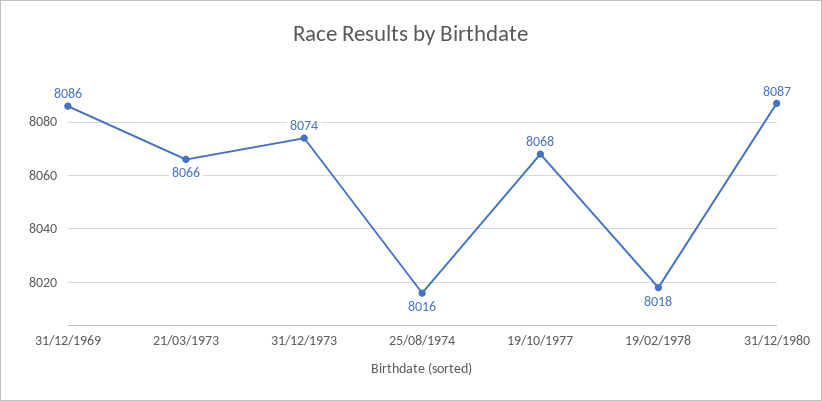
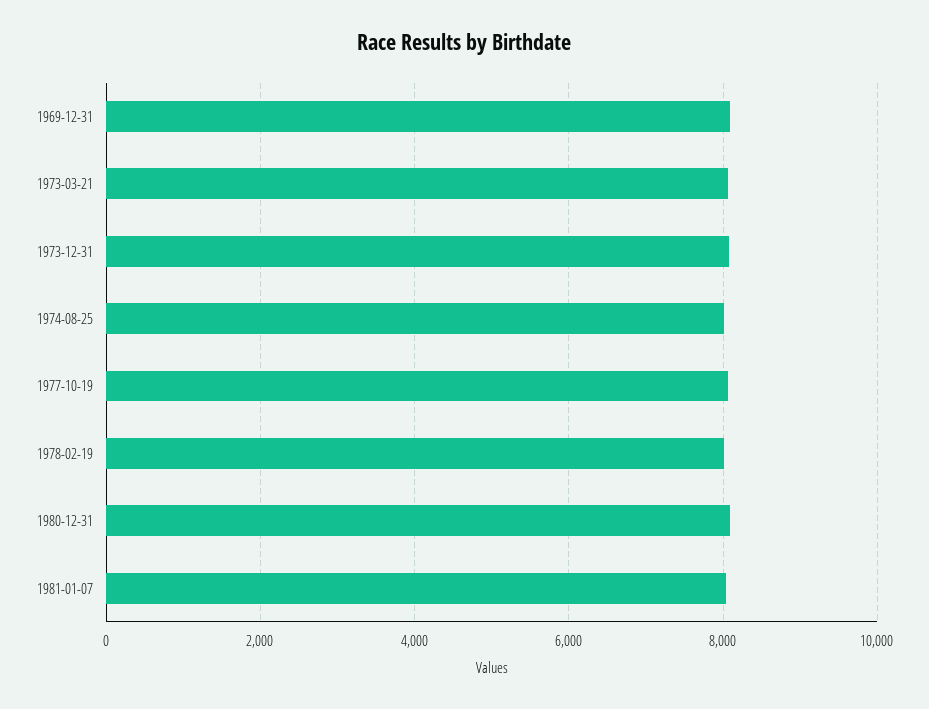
1981-01-07: none -> 8000

